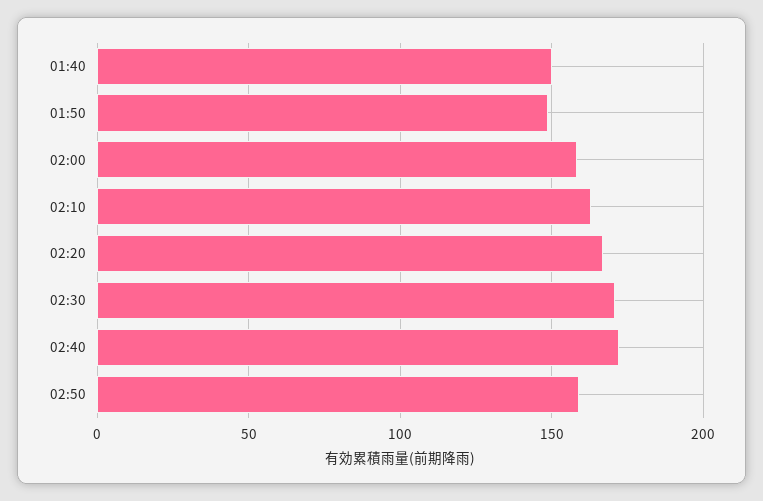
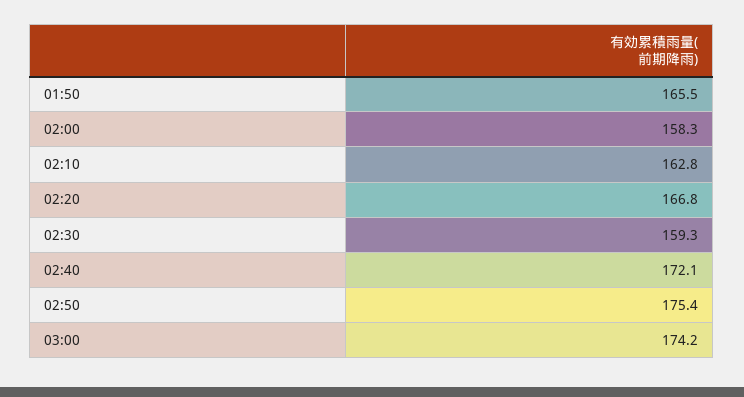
01:40: 150 -> none
01:50: 150 -> 165.5
02:30: 170 -> 159.3
02:50: 160 -> 175.4
03:00: none -> 174.2

